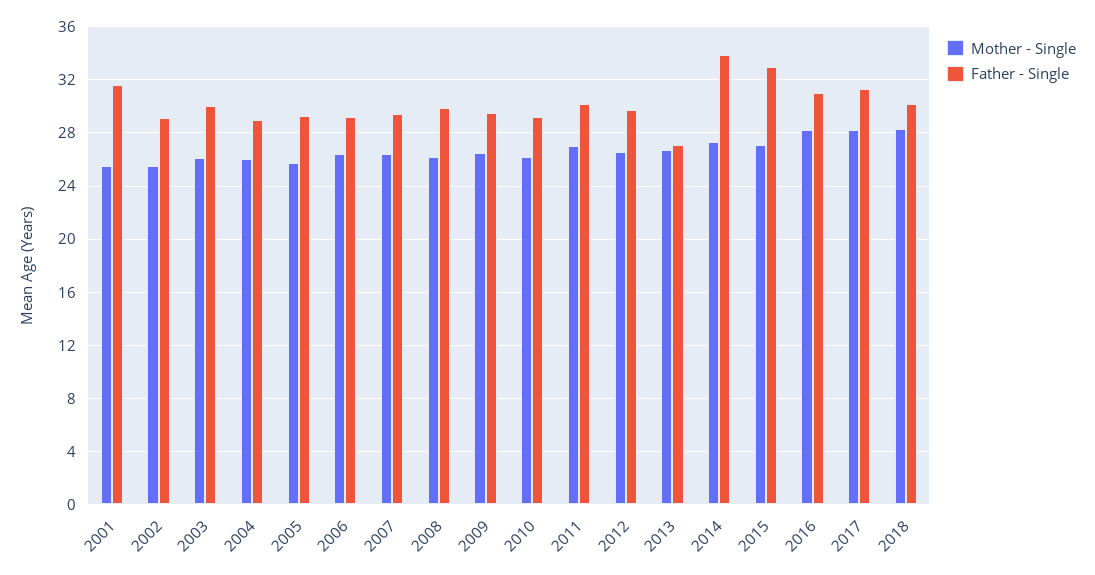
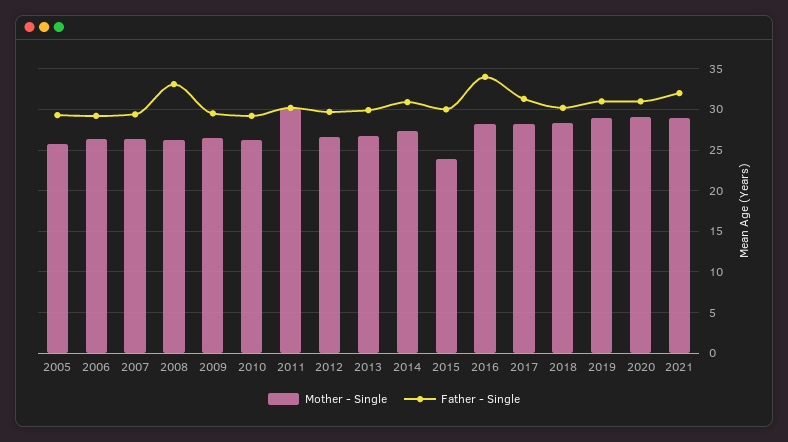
Mother - Single, 2001: 25.5 -> none
Father - Single, 2001: 31.5 -> none
Mother - Single, 2002: 25.5 -> none
Father - Single, 2002: 29 -> none
Mother - Single, 2003: 26 -> none
Father - Single, 2003: 30 -> none
Mother - Single, 2004: 26 -> none
Father - Single, 2004: 29 -> none
Father - Single, 2008: 30 -> 33
Mother - Single, 2011: 27 -> 30
Father - Single, 2013: 27 -> 30
Father - Single, 2014: 34 -> 31
Mother - Single, 2015: 27 -> 24
Father - Single, 2015: 33 -> 30
Father - Single, 2016: 31 -> 34
Mother - Single, 2019: none -> 29
Father - Single, 2019: none -> 31
Mother - Single, 2020: none -> 29
Father - Single, 2020: none -> 31
Mother - Single, 2021: none -> 29
Father - Single, 2021: none -> 32

